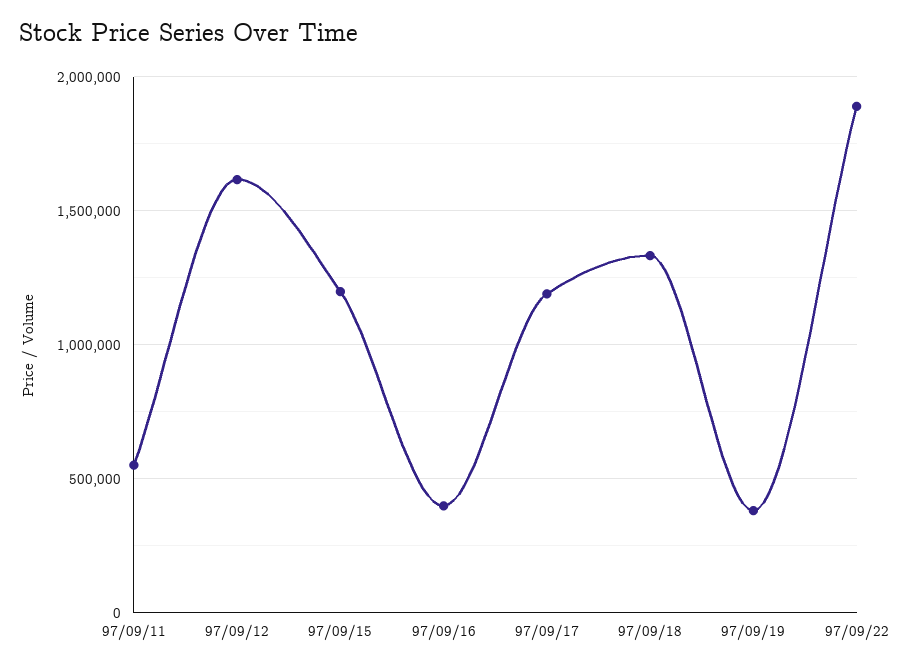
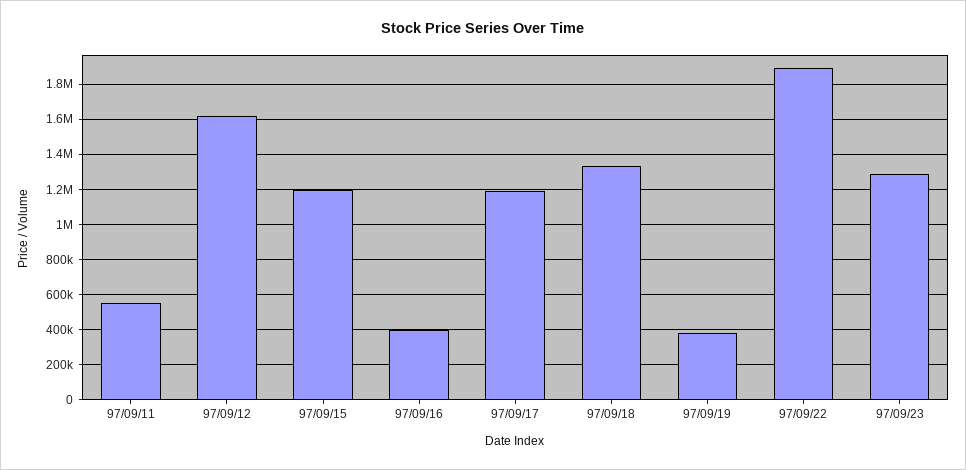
97/09/23: none -> 1300000

